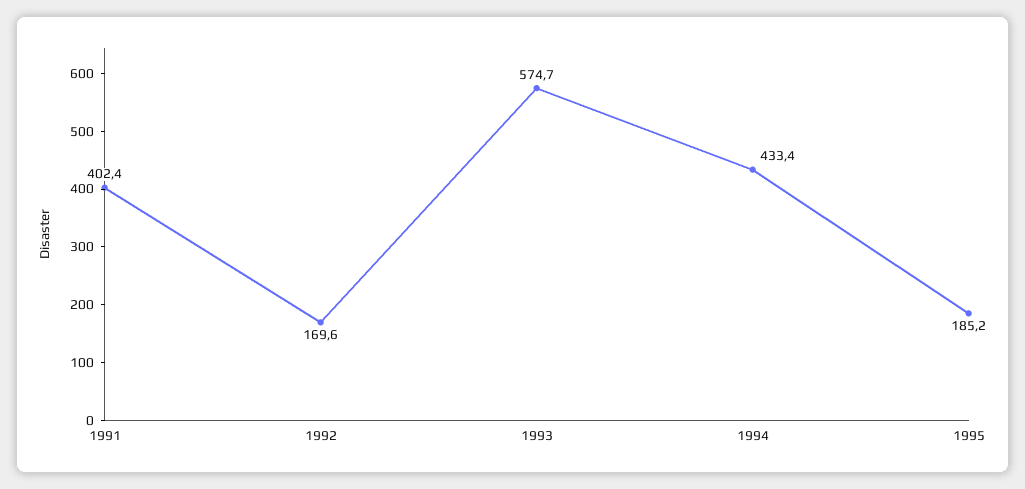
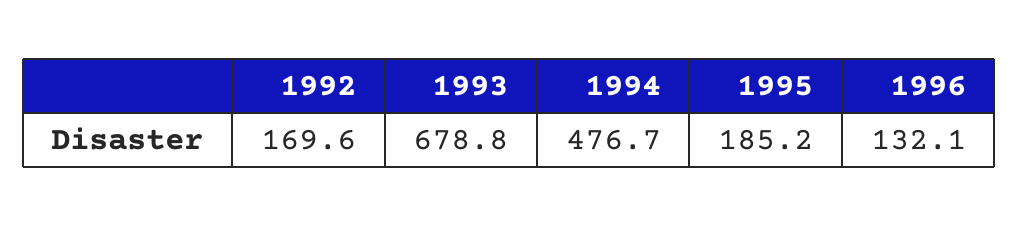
1991: 402.4 -> none
1993: 574.7 -> 678.8
1994: 433.4 -> 476.7
1996: none -> 132.1

